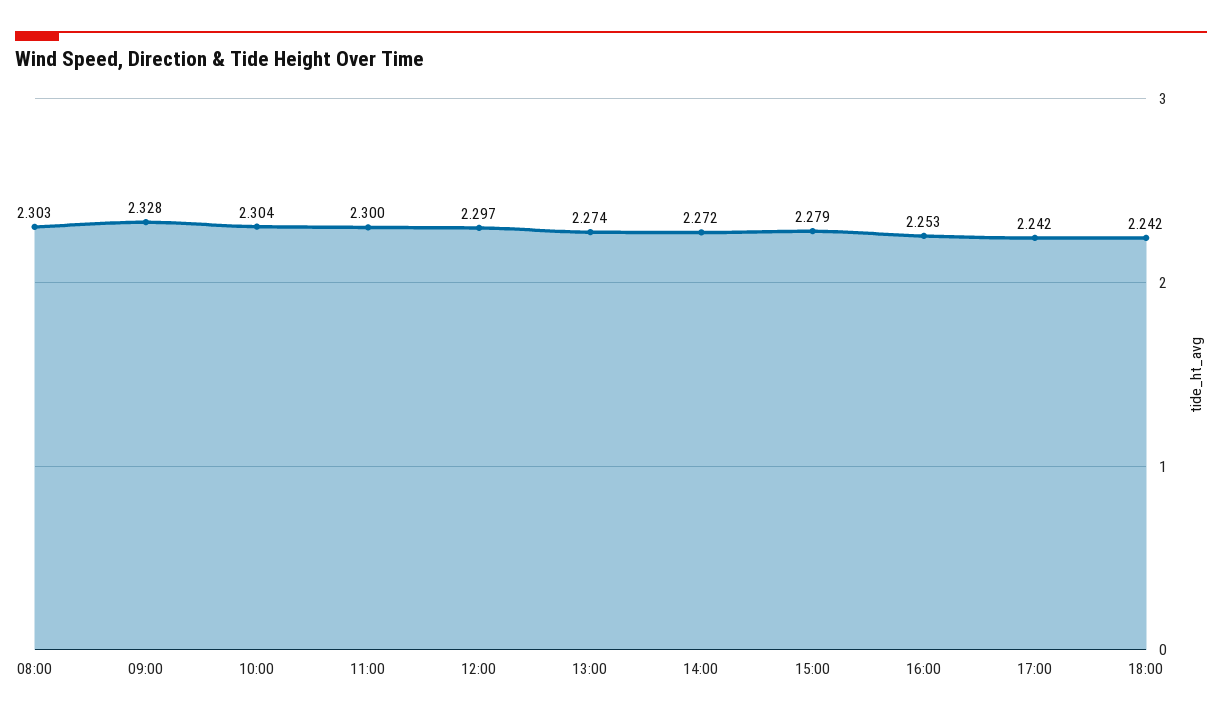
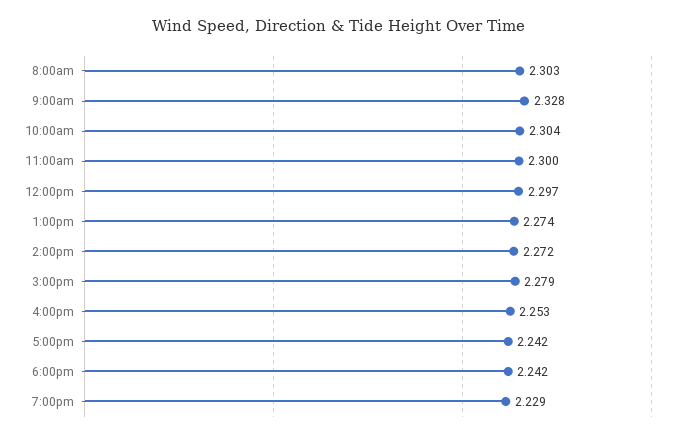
7:00pm: none -> 2.229

